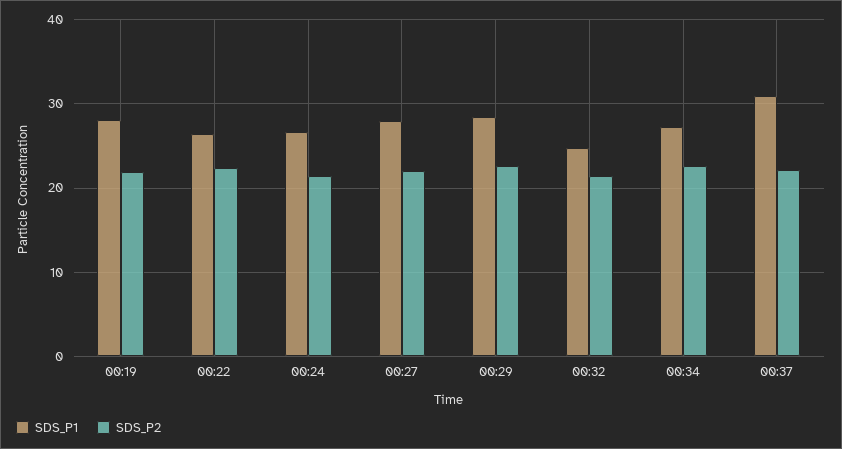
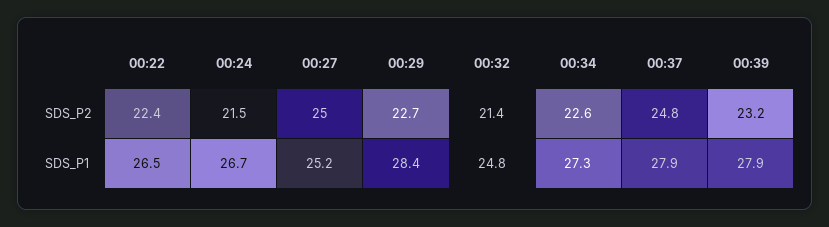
SDS_P1, 00:19: 28 -> none
SDS_P2, 00:19: 22 -> none
SDS_P1, 00:27: 28 -> 25.2
SDS_P2, 00:27: 22 -> 25
SDS_P1, 00:37: 31 -> 27.9
SDS_P2, 00:37: 22 -> 24.8
SDS_P2, 00:39: none -> 23.2
SDS_P1, 00:39: none -> 27.9

